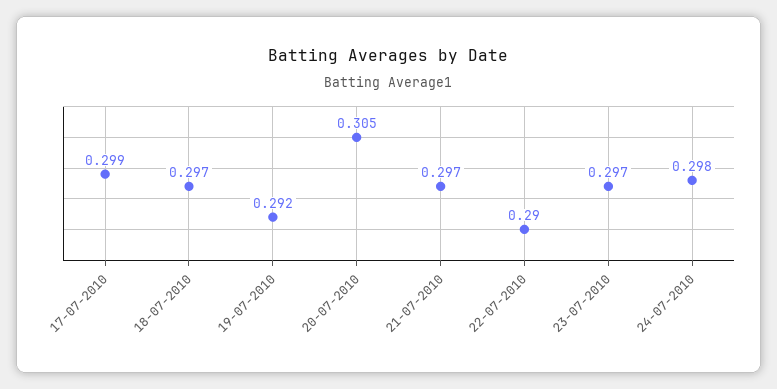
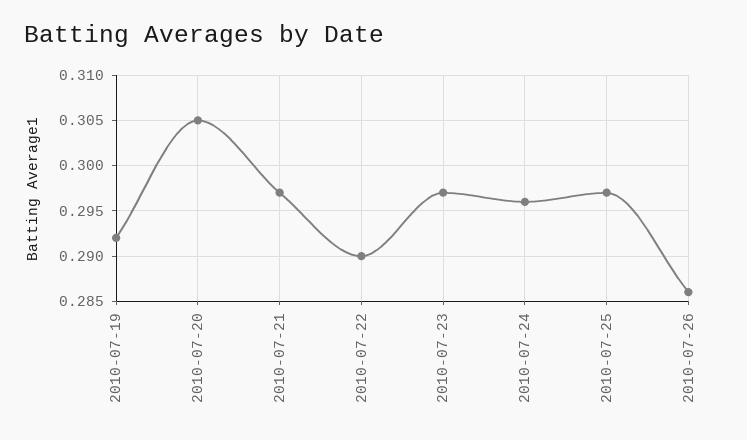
17-07-2010: 0.299 -> none
18-07-2010: 0.297 -> none
24-07-2010: 0.298 -> 0.296
2010-07-25: none -> 0.297
2010-07-26: none -> 0.286

